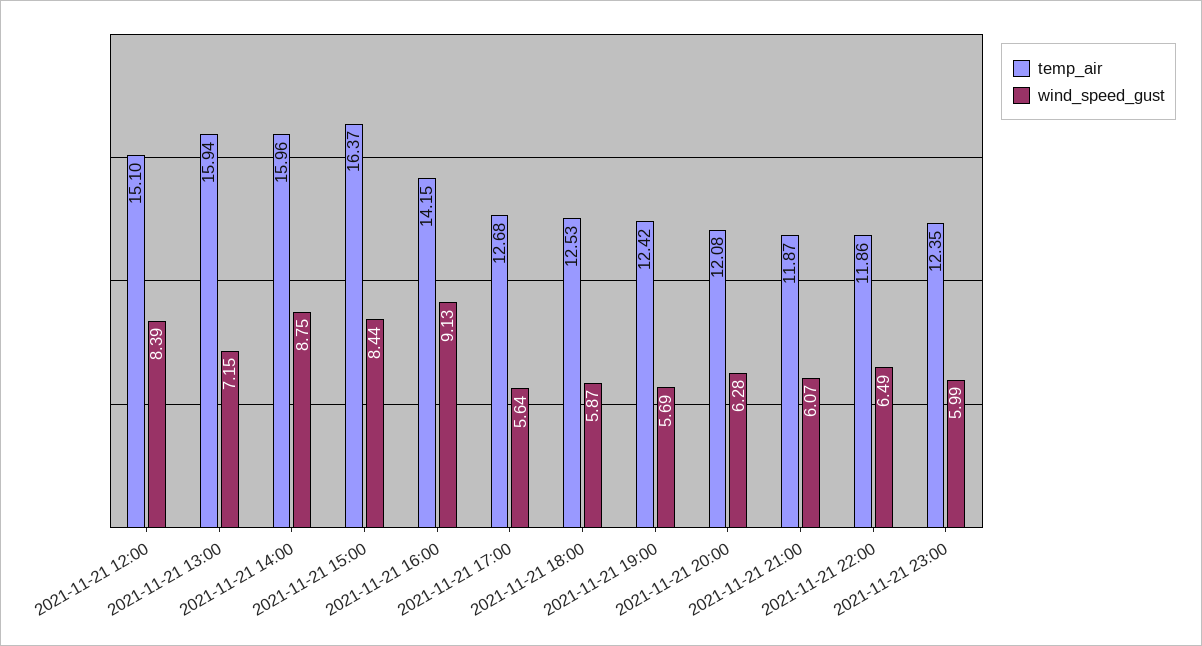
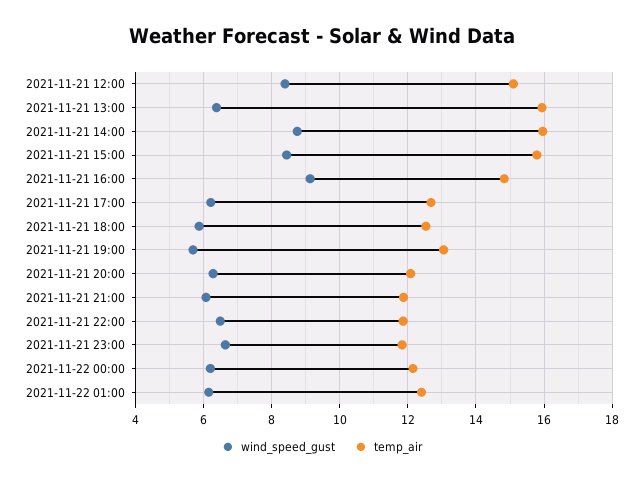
wind_speed_gust, 2021-11-21 13:00: 7.15 -> 6.4
temp_air, 2021-11-21 15:00: 16.37 -> 15.8
temp_air, 2021-11-21 16:00: 14.15 -> 14.8
wind_speed_gust, 2021-11-21 17:00: 5.64 -> 6.2
temp_air, 2021-11-21 19:00: 12.42 -> 13
temp_air, 2021-11-21 23:00: 12.35 -> 11.8
wind_speed_gust, 2021-11-21 23:00: 5.99 -> 6.6
wind_speed_gust, 2021-11-22 00:00: none -> 6.2
temp_air, 2021-11-22 00:00: none -> 12.2
wind_speed_gust, 2021-11-22 01:00: none -> 6.2
temp_air, 2021-11-22 01:00: none -> 12.4

